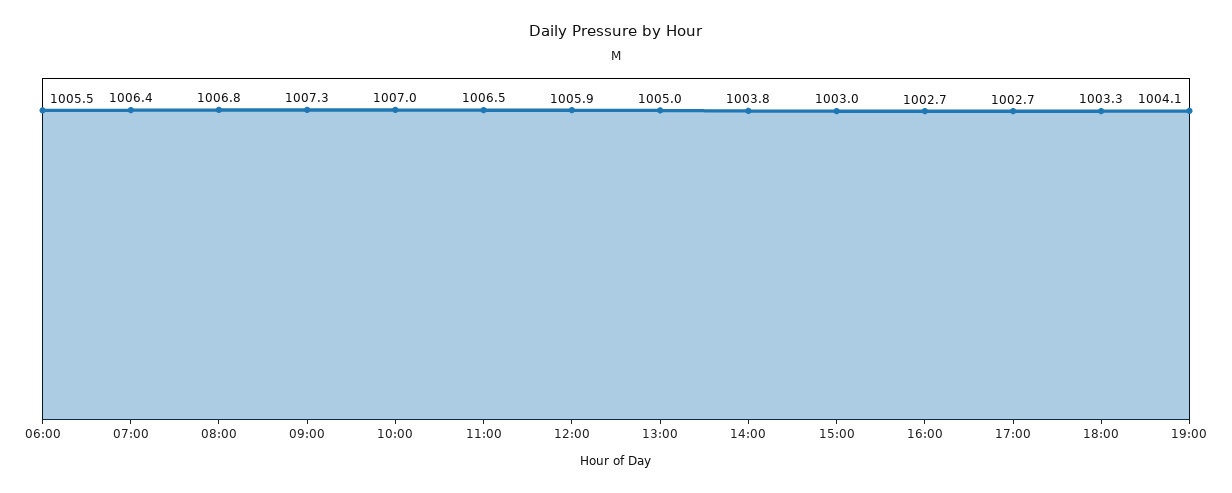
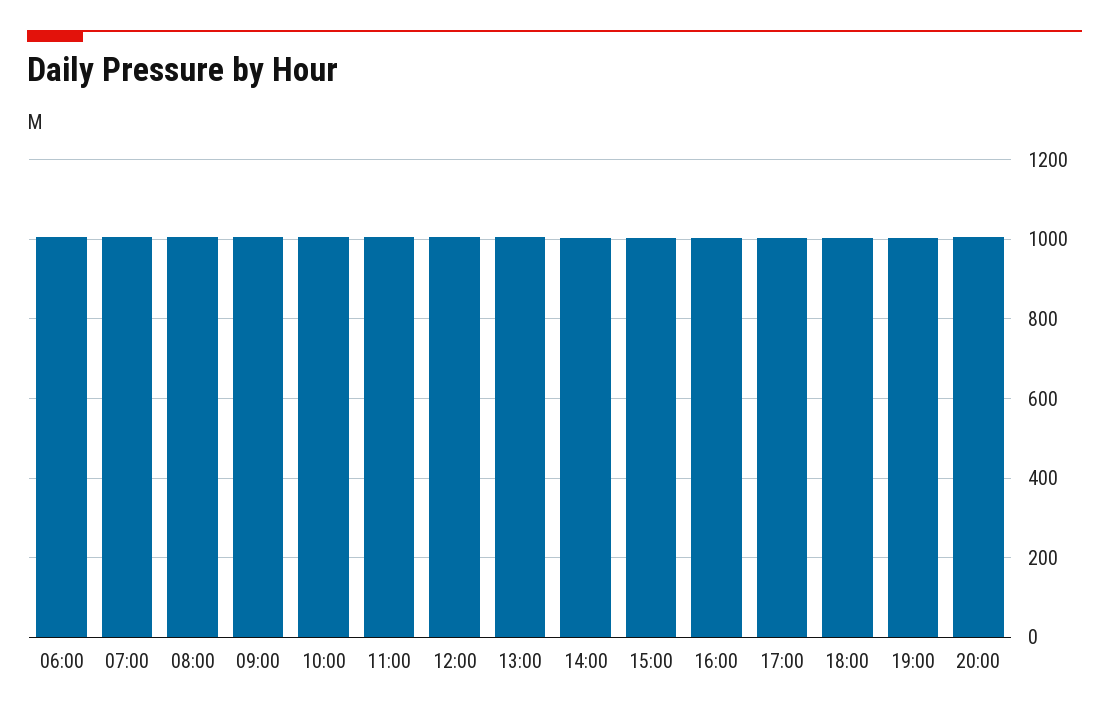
20:00: none -> 1000

